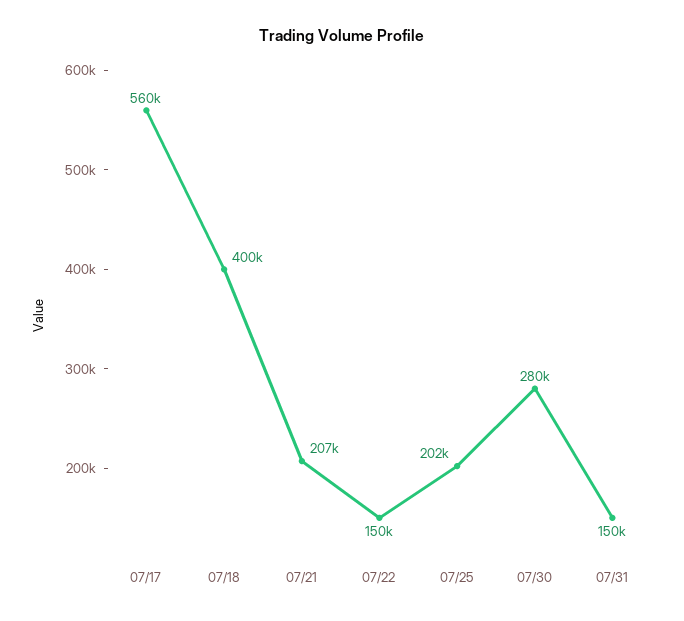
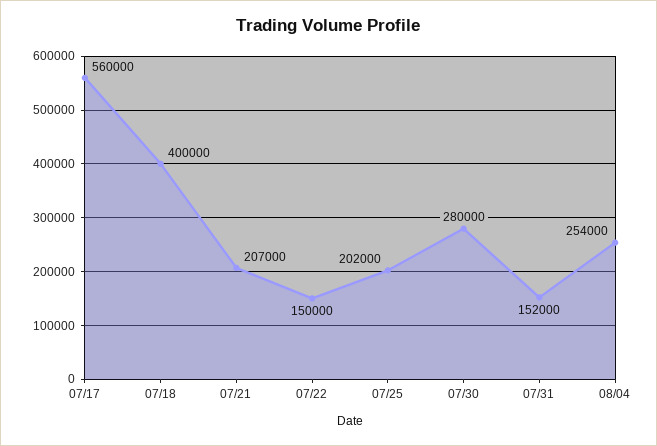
07/31: 150000 -> 152000
08/04: none -> 254000

